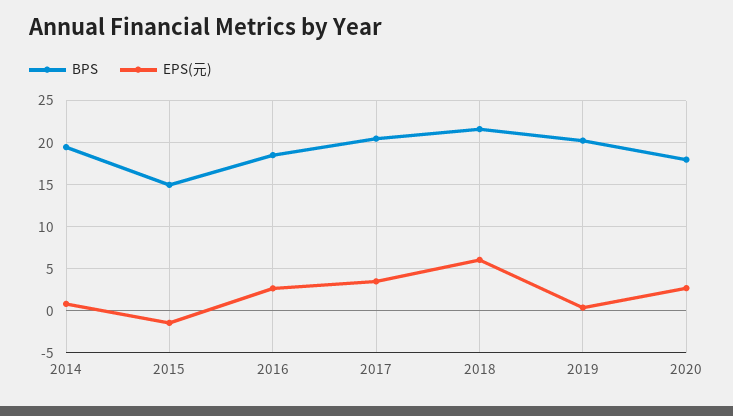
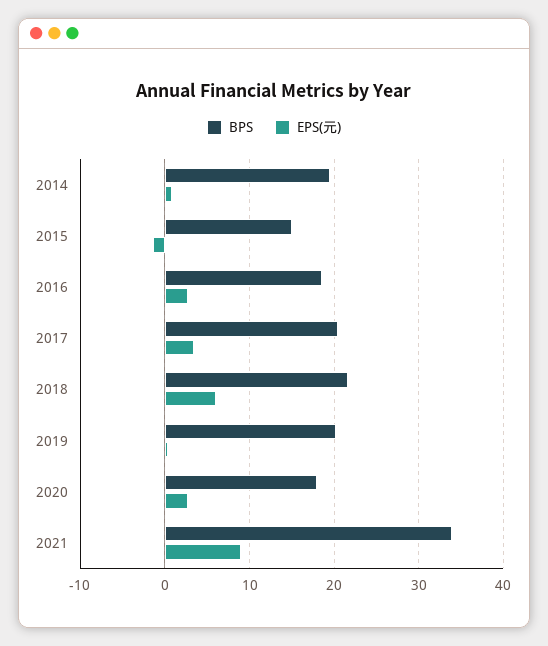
BPS, 2021: none -> 34
EPS(元), 2021: none -> 9

